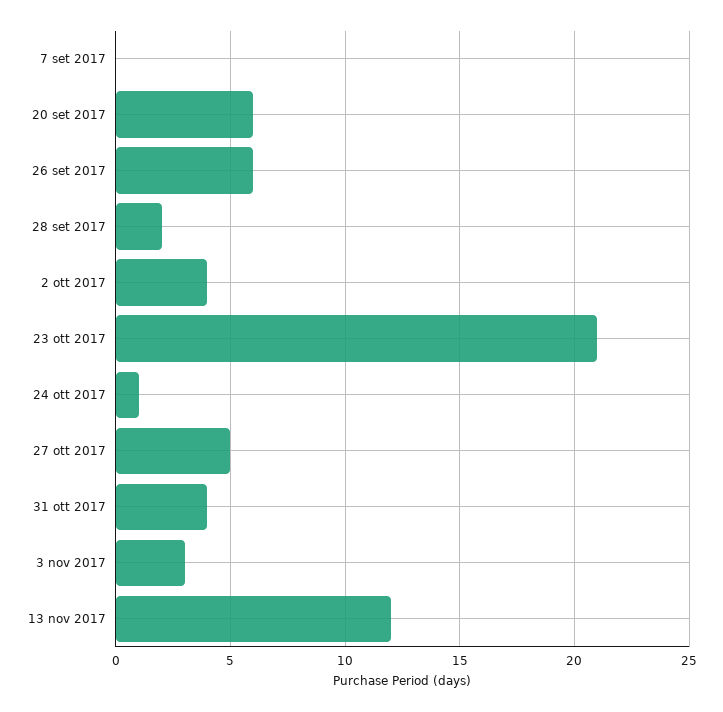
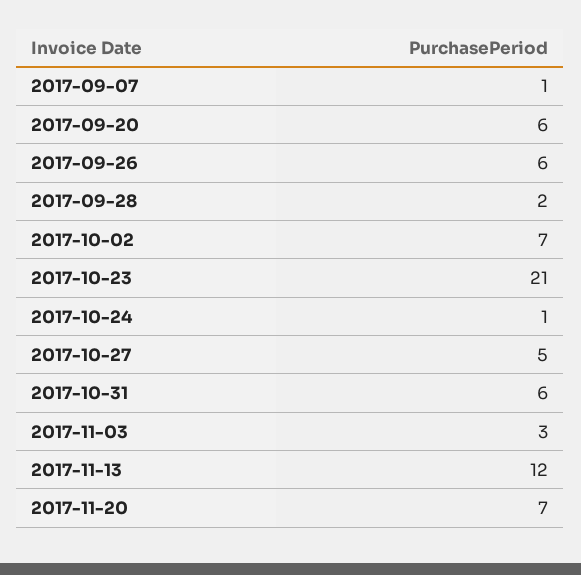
7 set 2017: 0 -> 1
2 ott 2017: 4 -> 7
31 ott 2017: 4 -> 6
2017-11-20: none -> 7

